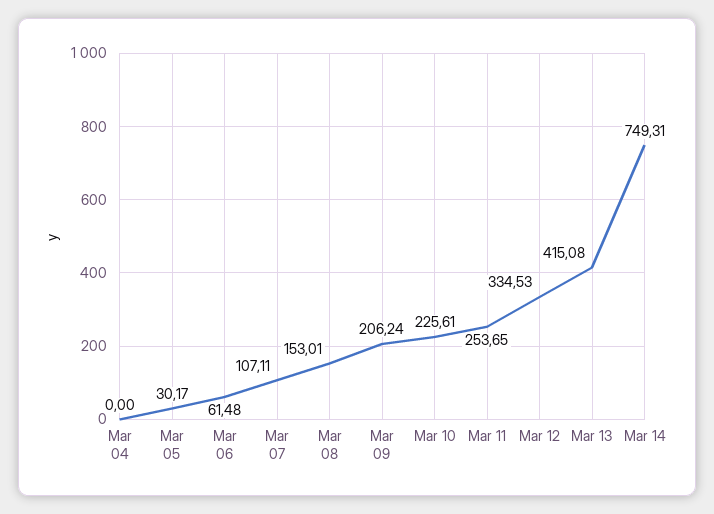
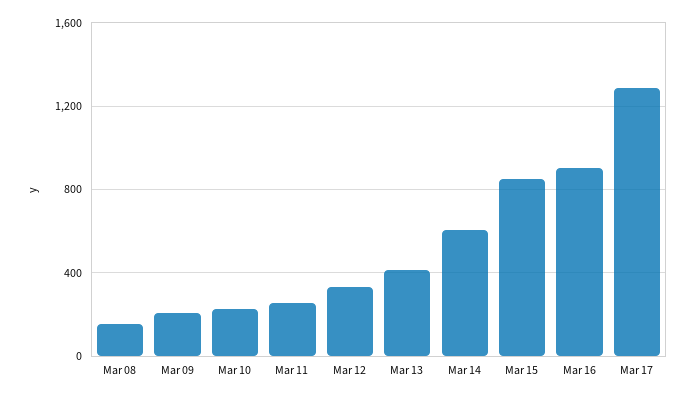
Mar 04: 0 -> none
Mar 05: 30.17 -> none
Mar 06: 61.48 -> none
Mar 07: 107.11 -> none
Mar 14: 749.31 -> 600
Mar 15: none -> 850
Mar 16: none -> 900
Mar 17: none -> 1300

